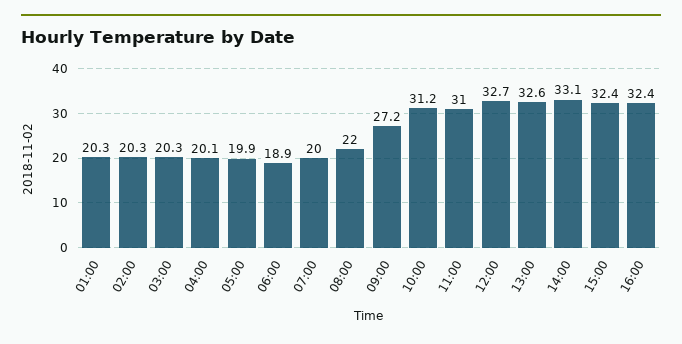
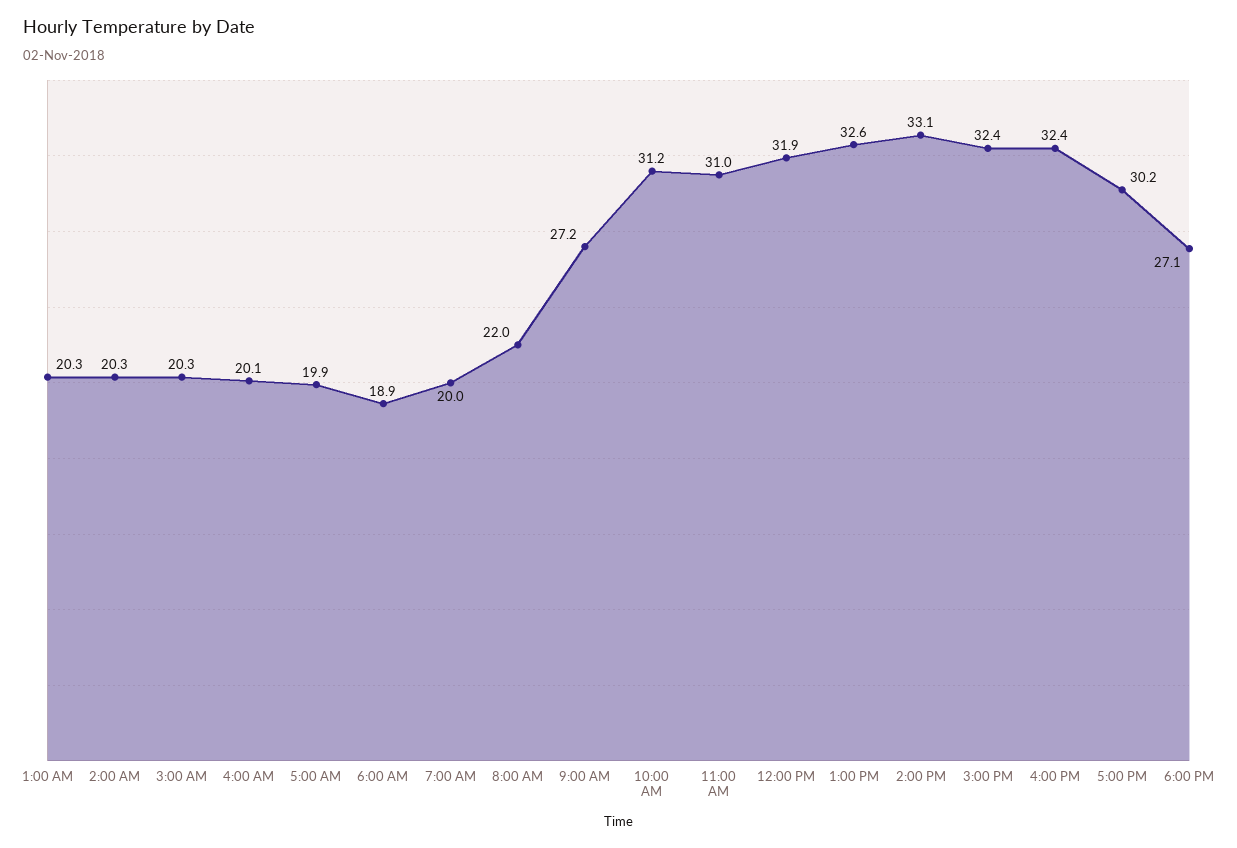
12:00: 32.7 -> 31.9
5:00 PM: none -> 30.2
6:00 PM: none -> 27.1

